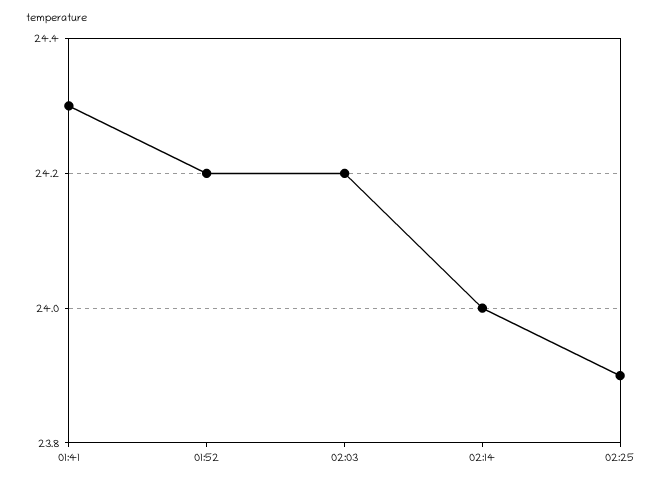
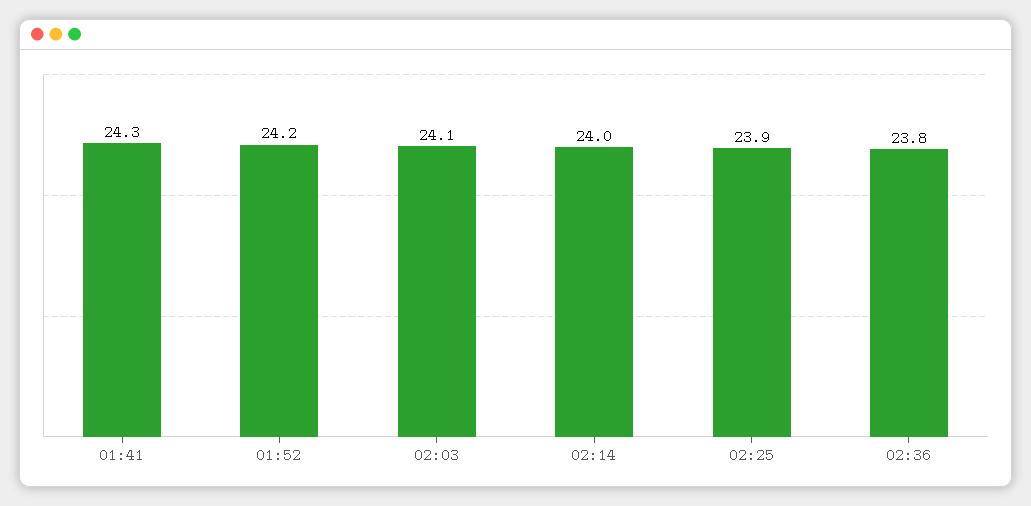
02:03: 24.2 -> 24.1
02:36: none -> 23.8

